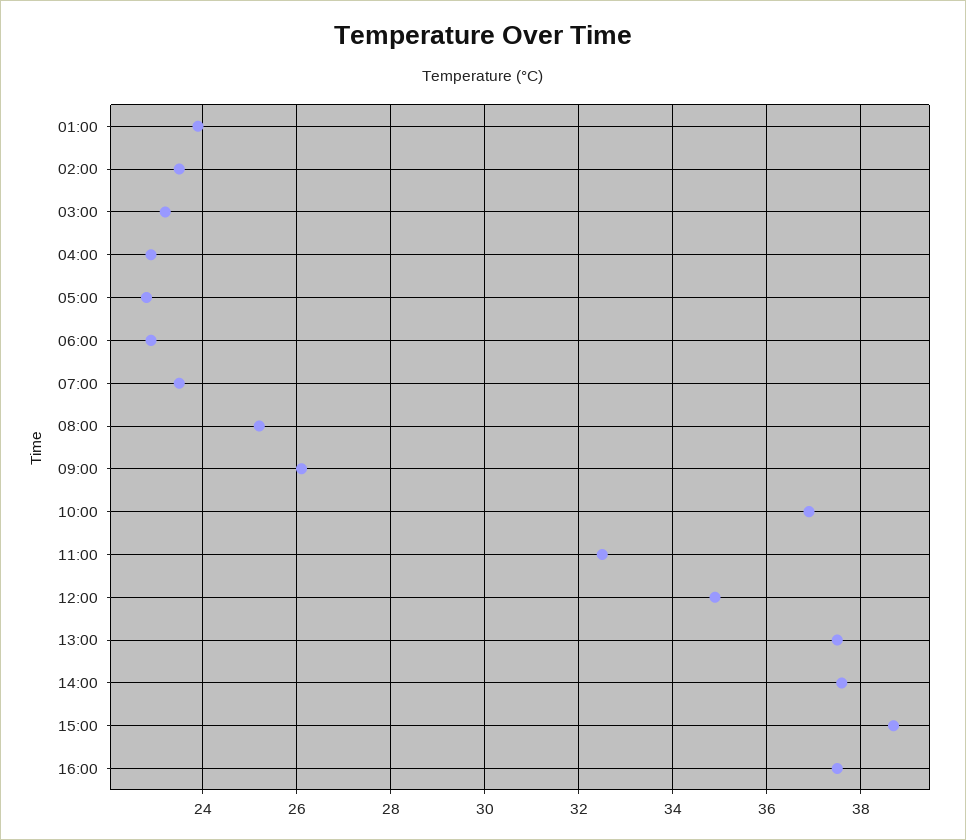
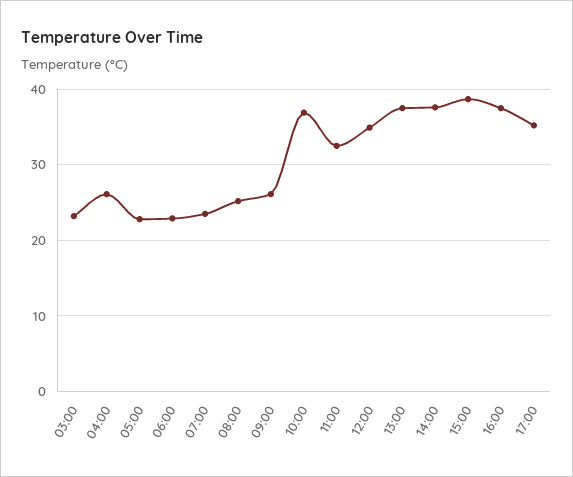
01:00: 24 -> none
02:00: 23.5 -> none
04:00: 23 -> 26
17:00: none -> 35

